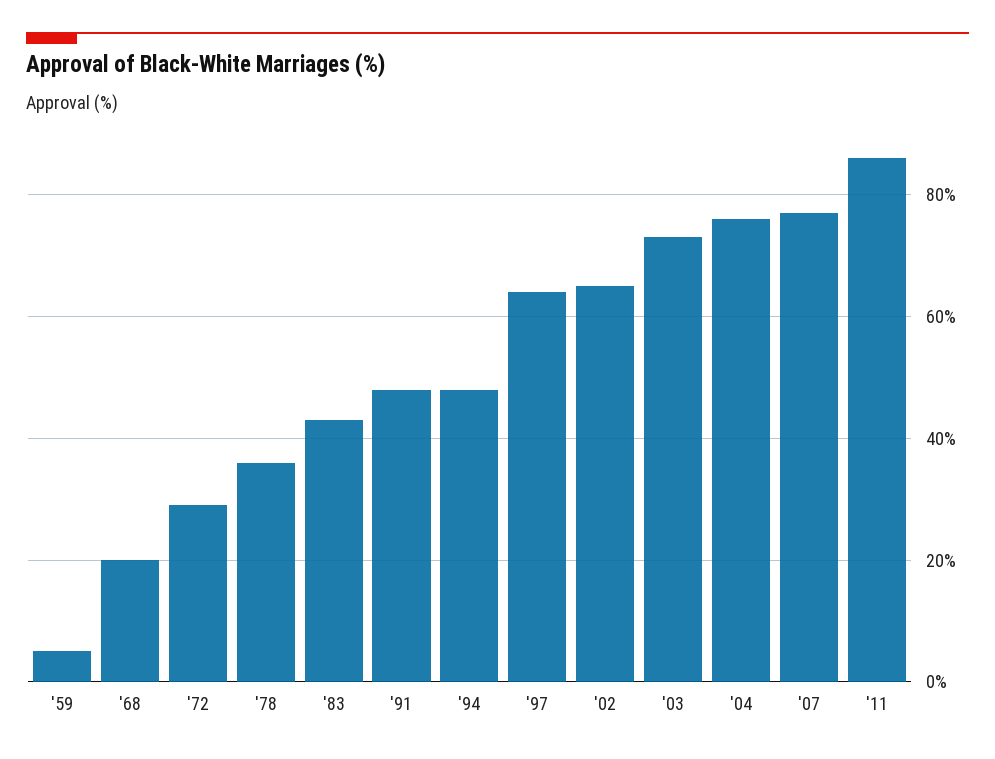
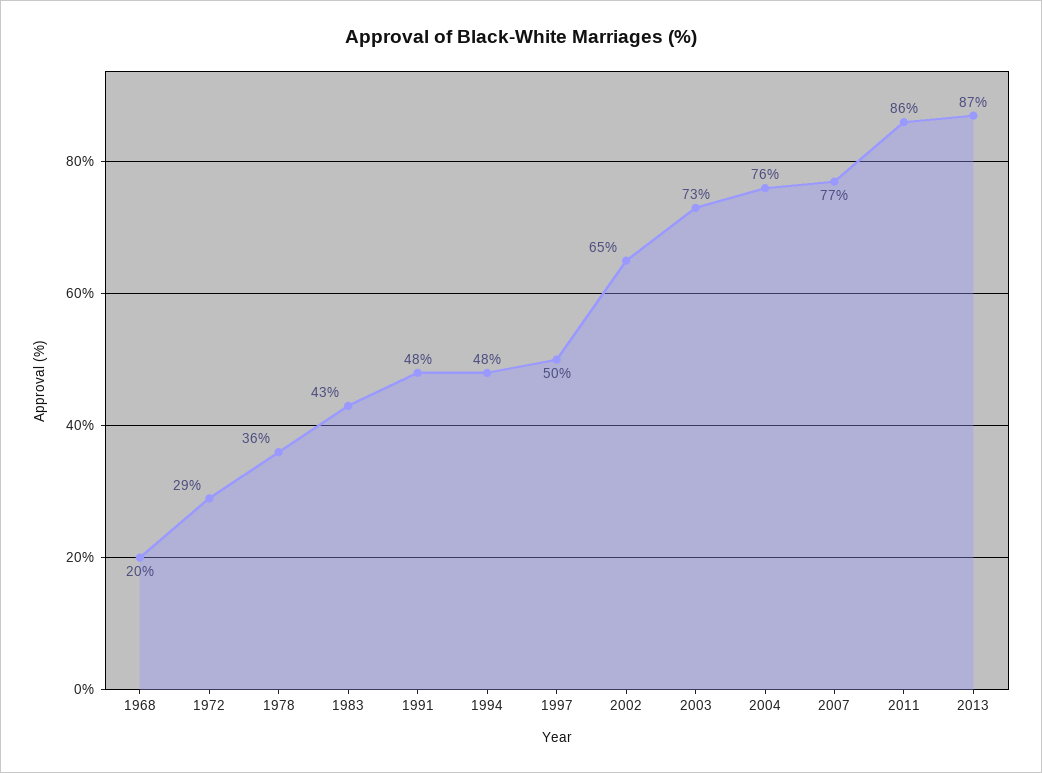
'59: 5 -> none
'97: 65 -> 50
2013: none -> 87

